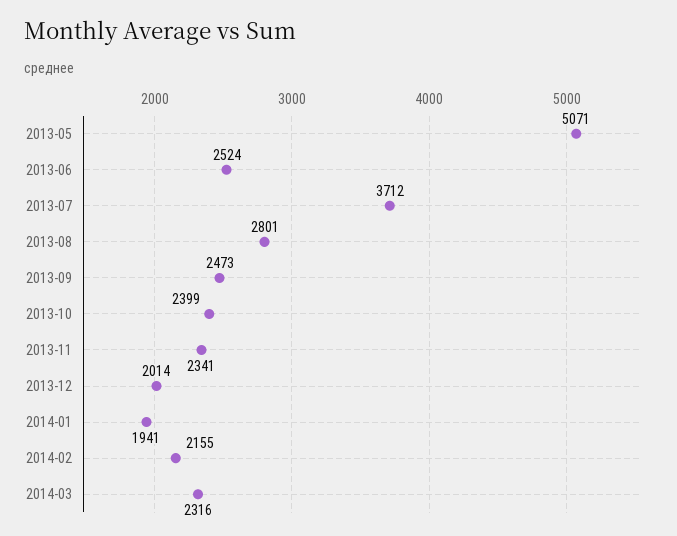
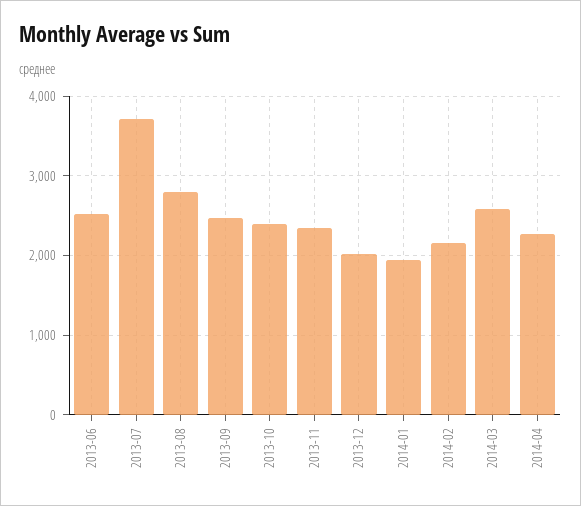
2013-05: 5071 -> none
2014-03: 2316 -> 2600
2014-04: none -> 2300

